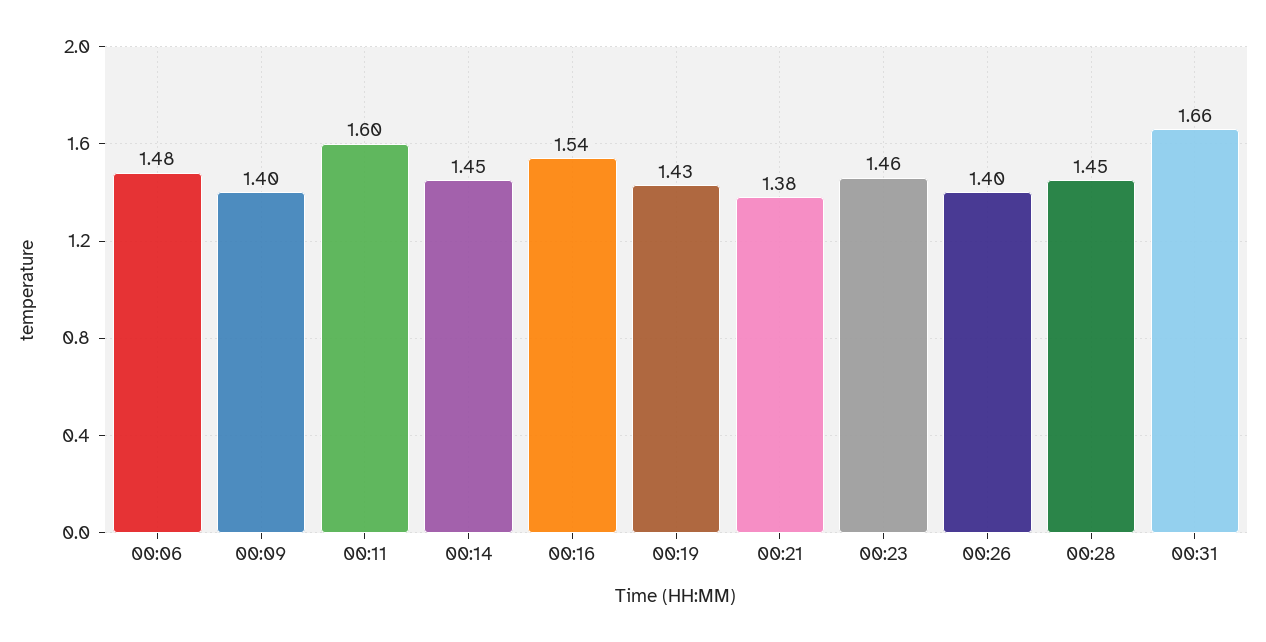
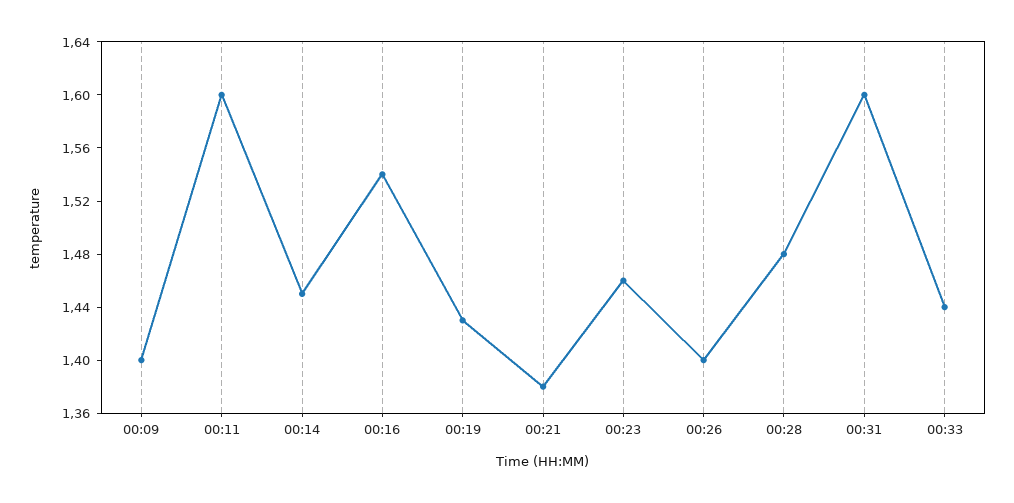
00:06: 1.48 -> none
00:28: 1.45 -> 1.48
00:31: 1.66 -> 1.6
00:33: none -> 1.44

